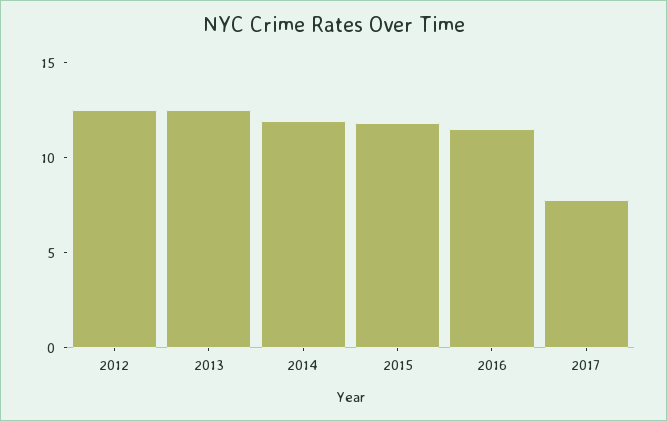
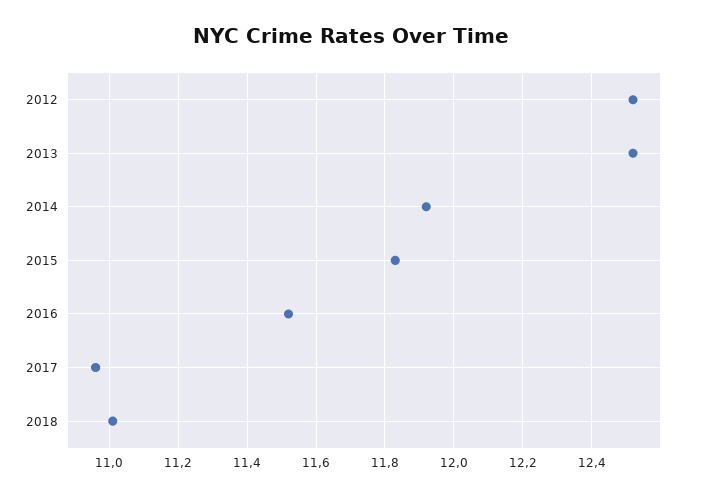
2017: 8 -> 10.95
2018: none -> 11

